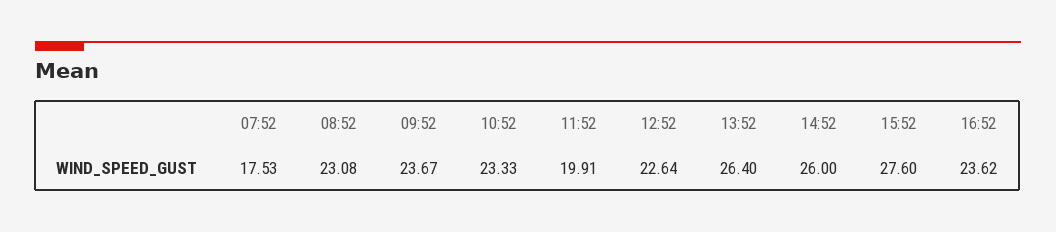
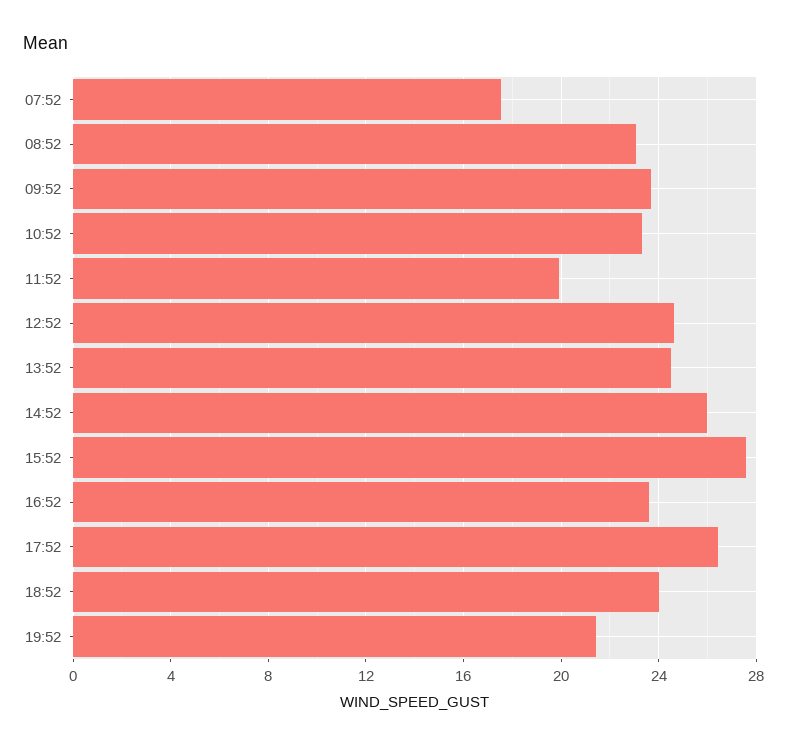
12:52: 22.64 -> 24.5
13:52: 26.4 -> 24.5
17:52: none -> 26.5
18:52: none -> 24
19:52: none -> 21.5

